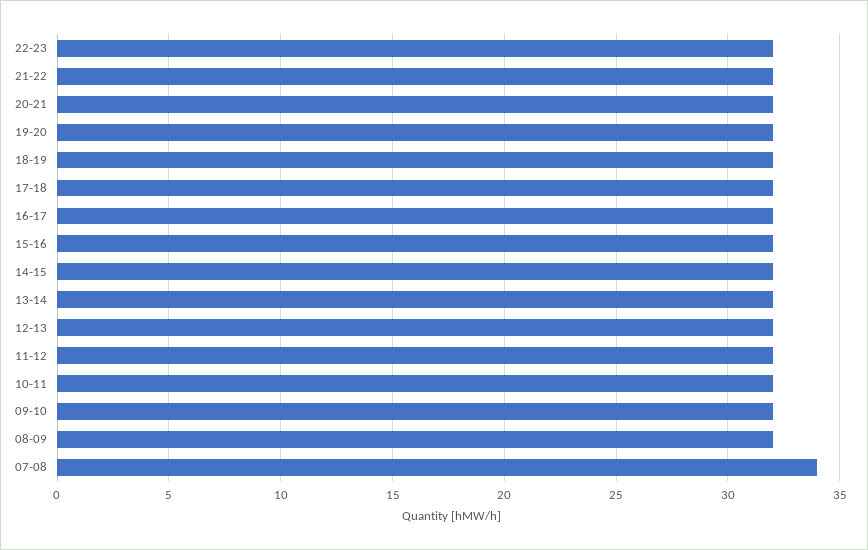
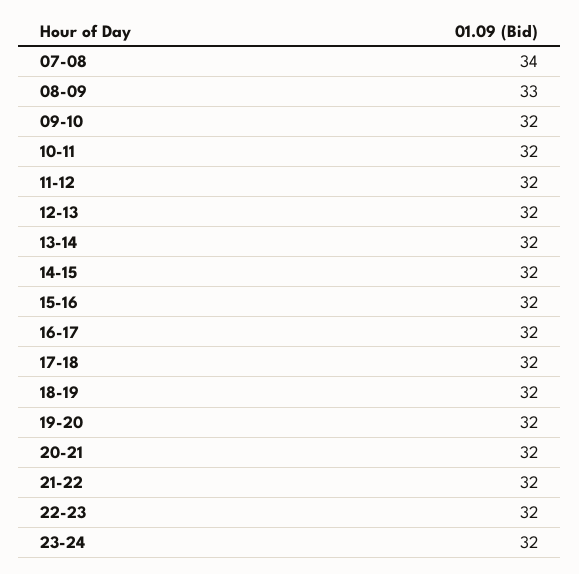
08-09: 32 -> 33
23-24: none -> 32

